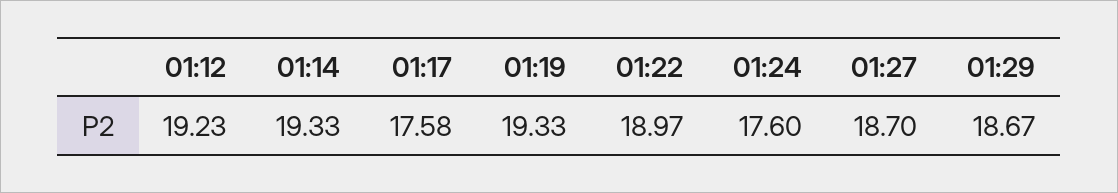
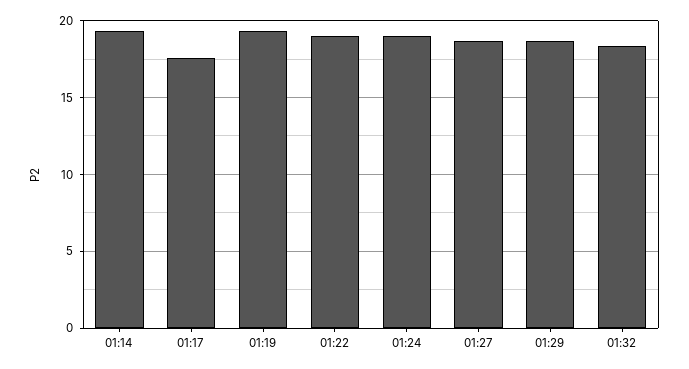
01:12: 19.23 -> none
01:24: 17.6 -> 19
01:32: none -> 18.5

